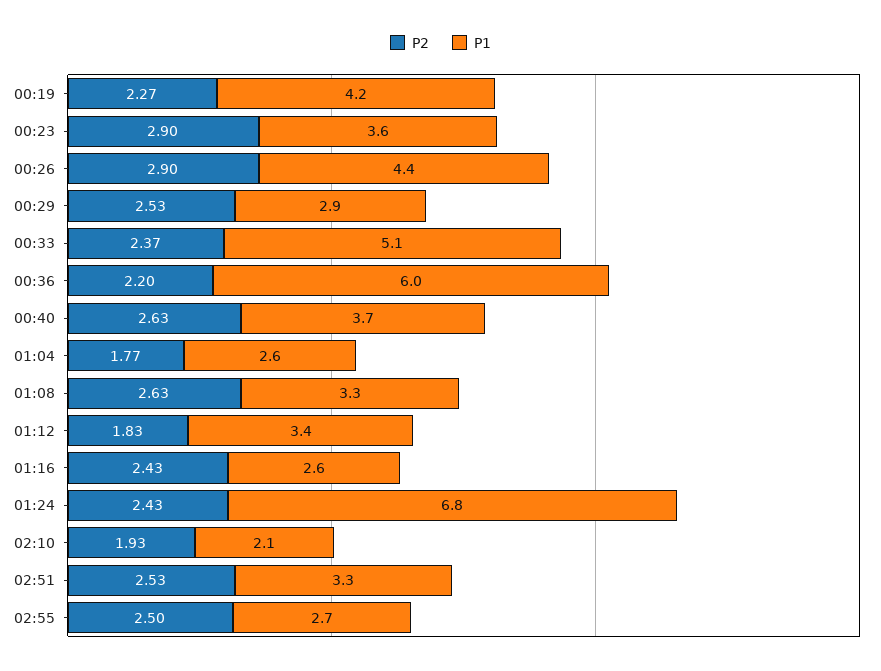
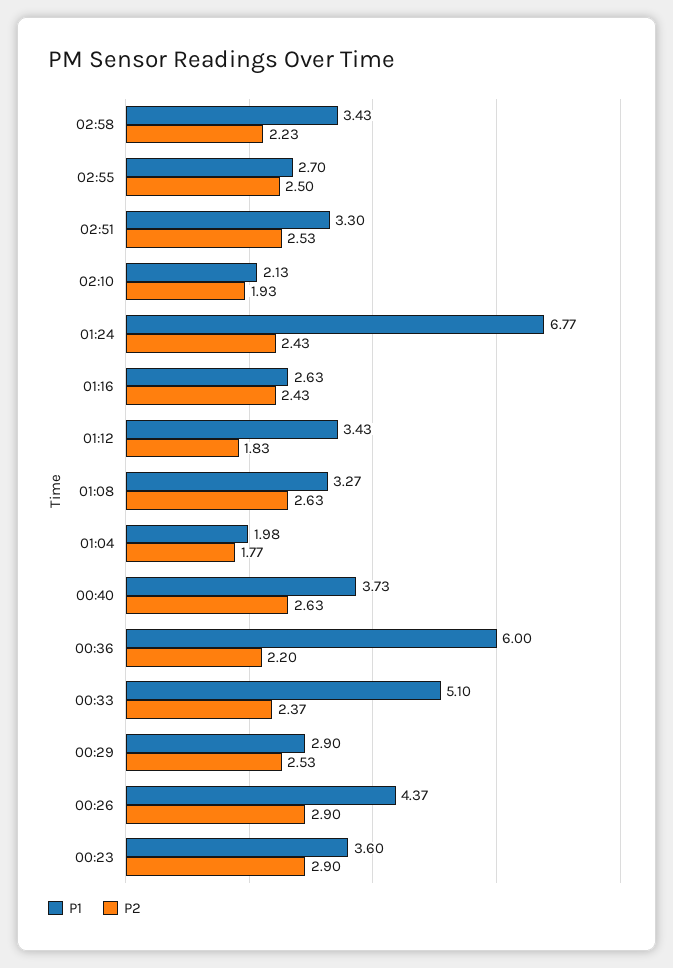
P2, 00:19: 2.27 -> none
P1, 00:19: 4.2 -> none
P1, 01:04: 2.6 -> 1.98
P1, 02:58: none -> 3.43
P2, 02:58: none -> 2.23

